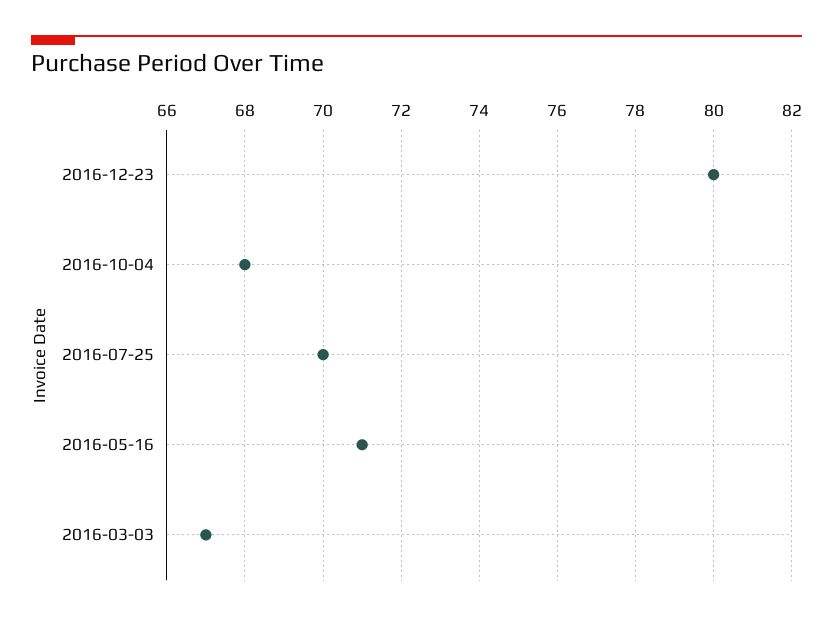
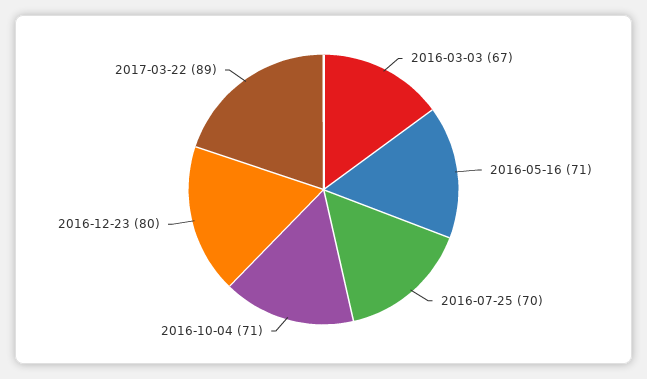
2016-10-04: 68 -> 71
2017-03-22: none -> 89

